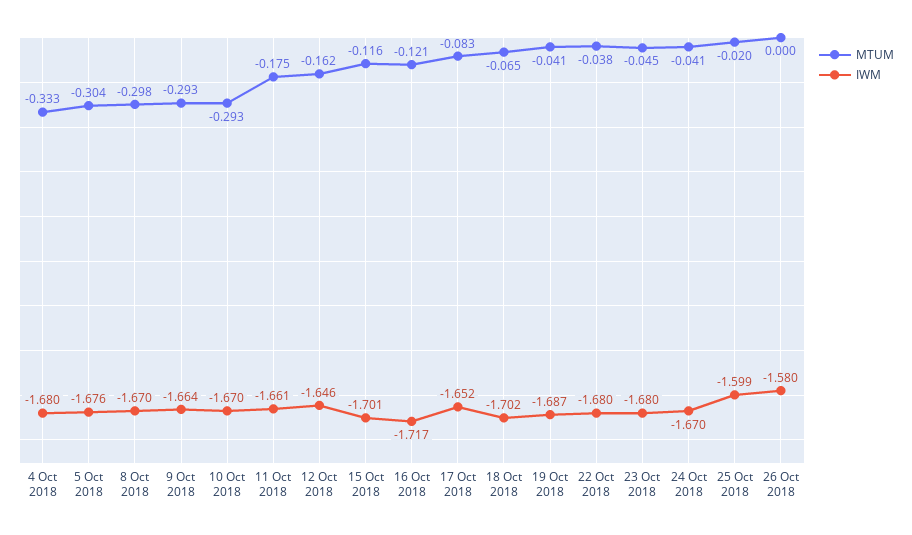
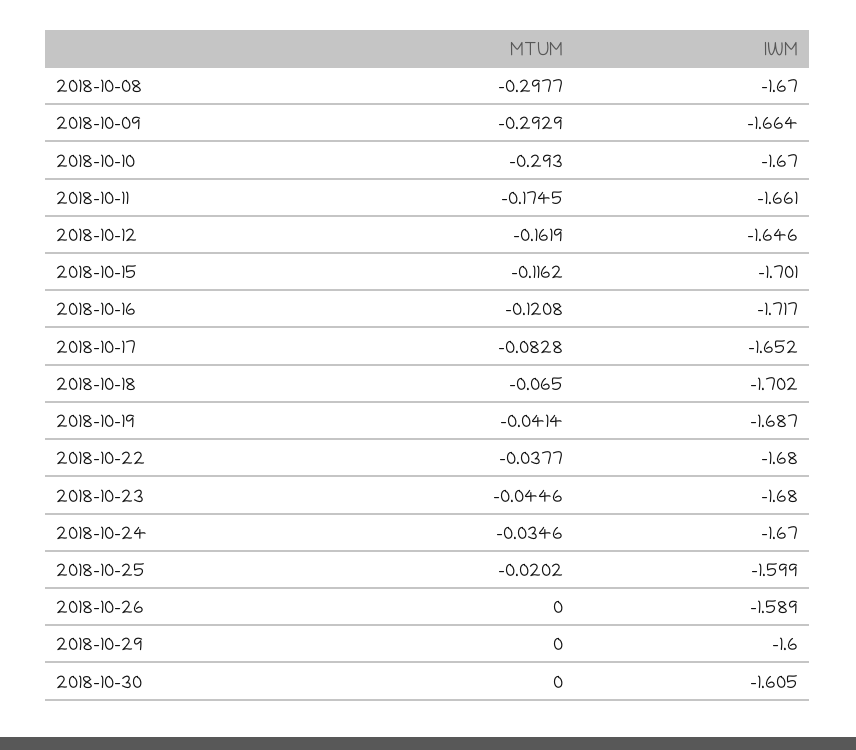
MTUM, 4 Oct 2018: -0.333 -> none
IWM, 4 Oct 2018: -1.68 -> none
MTUM, 5 Oct 2018: -0.304 -> none
IWM, 5 Oct 2018: -1.676 -> none
MTUM, 24 Oct 2018: -0.041 -> -0.0346
IWM, 26 Oct 2018: -1.58 -> -1.589
MTUM, 2018-10-29: none -> 0
IWM, 2018-10-29: none -> -1.6
MTUM, 2018-10-30: none -> 0
IWM, 2018-10-30: none -> -1.605

